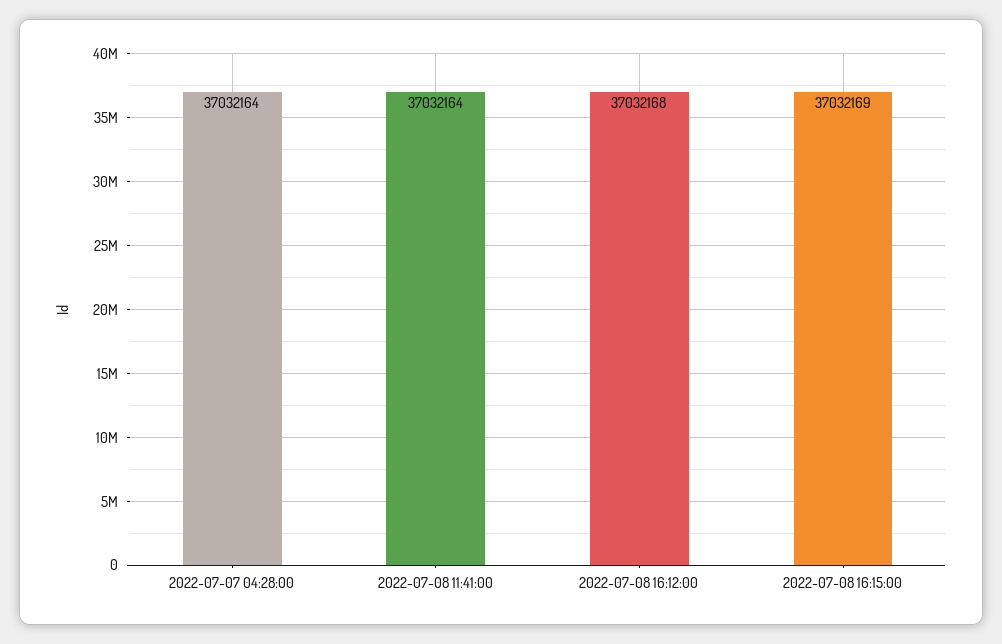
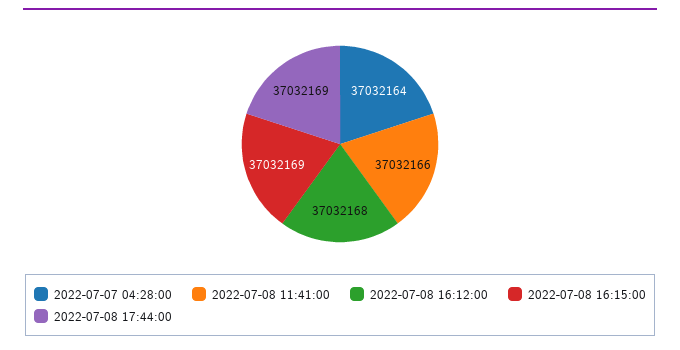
2022-07-08 11:41:00: 37032164 -> 37032166
2022-07-08 17:44:00: none -> 37032169

